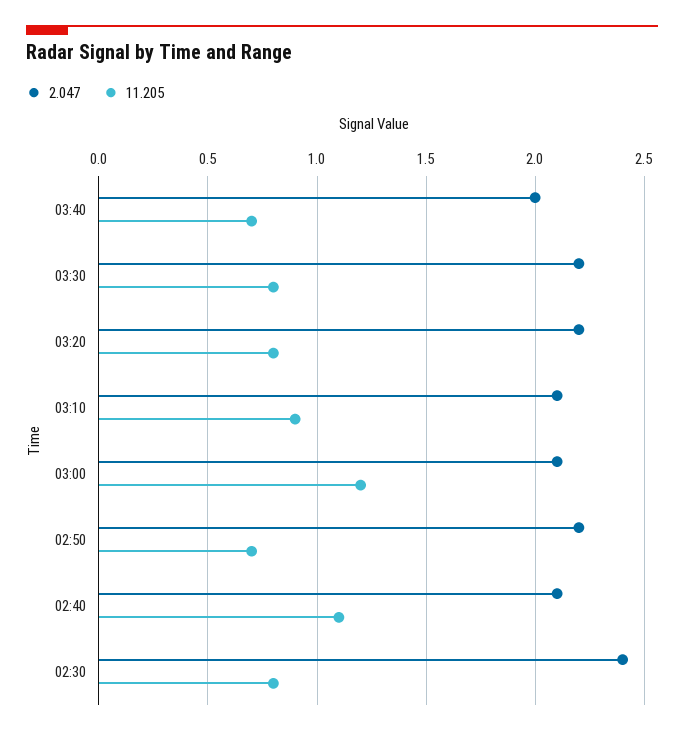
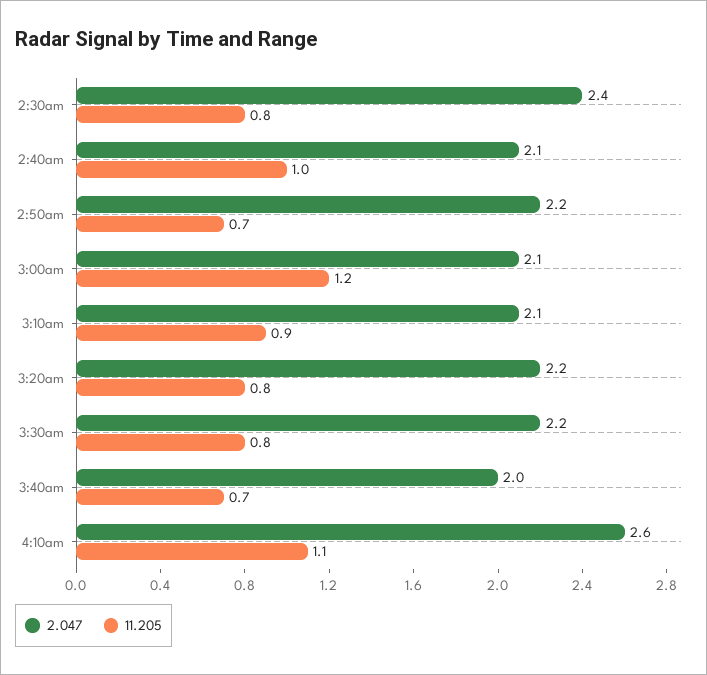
11.205, 02:40: 1.1 -> 1
2.047, 4:10am: none -> 2.6
11.205, 4:10am: none -> 1.1

